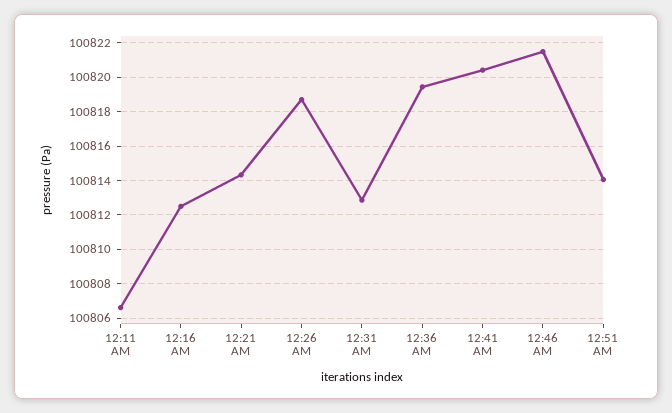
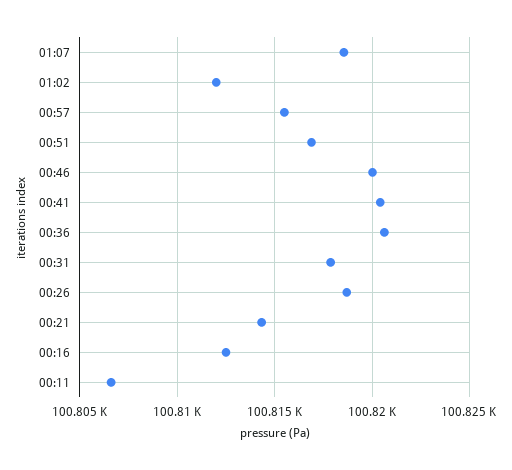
12:31 AM: 100813 -> 100818
12:36 AM: 100819.5 -> 100820.5
12:46 AM: 100821.5 -> 100820
12:51 AM: 100814 -> 100817
01:07: none -> 100818.5
01:02: none -> 100812
00:57: none -> 100815.5

